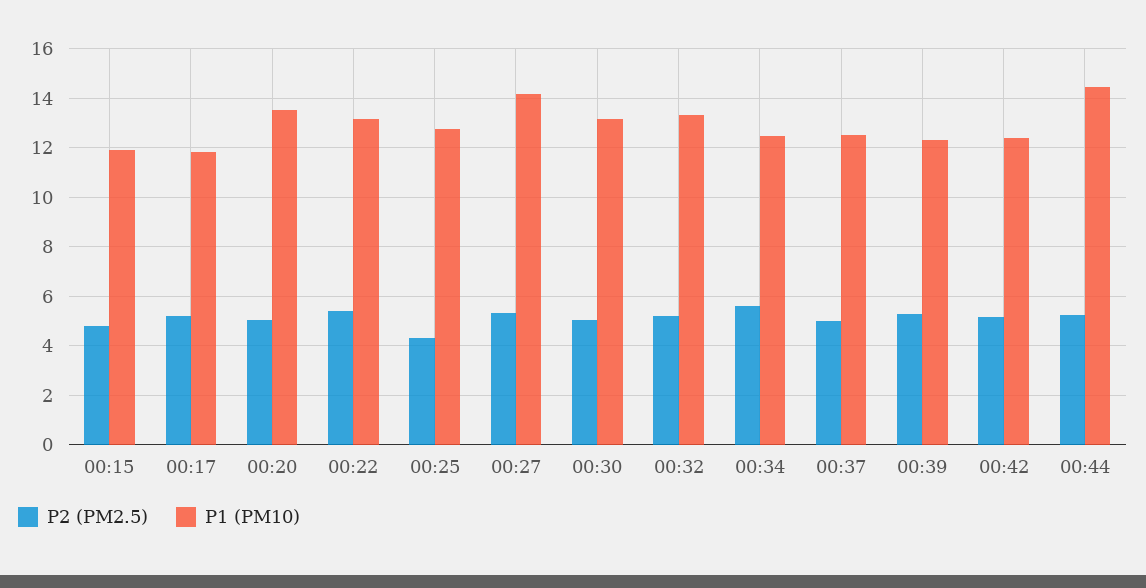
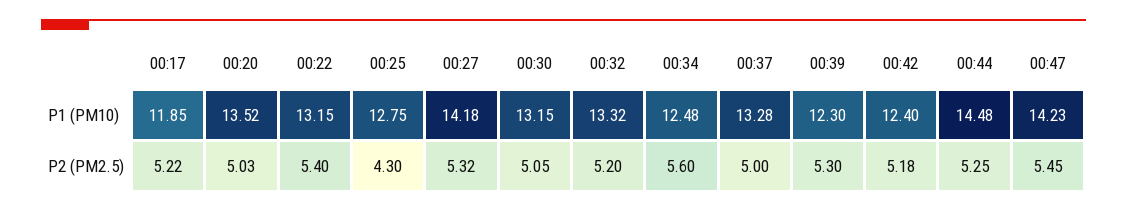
P2 (PM2.5), 00:15: 4.75 -> none
P1 (PM10), 00:15: 12 -> none
P1 (PM10), 00:37: 12.5 -> 13.28
P1 (PM10), 00:47: none -> 14.23
P2 (PM2.5), 00:47: none -> 5.45

